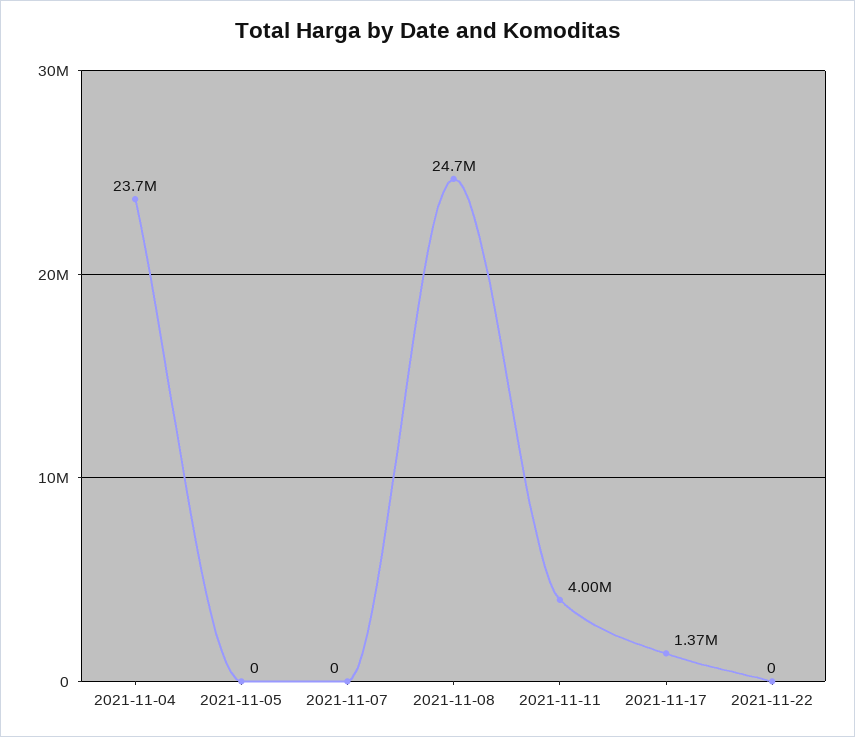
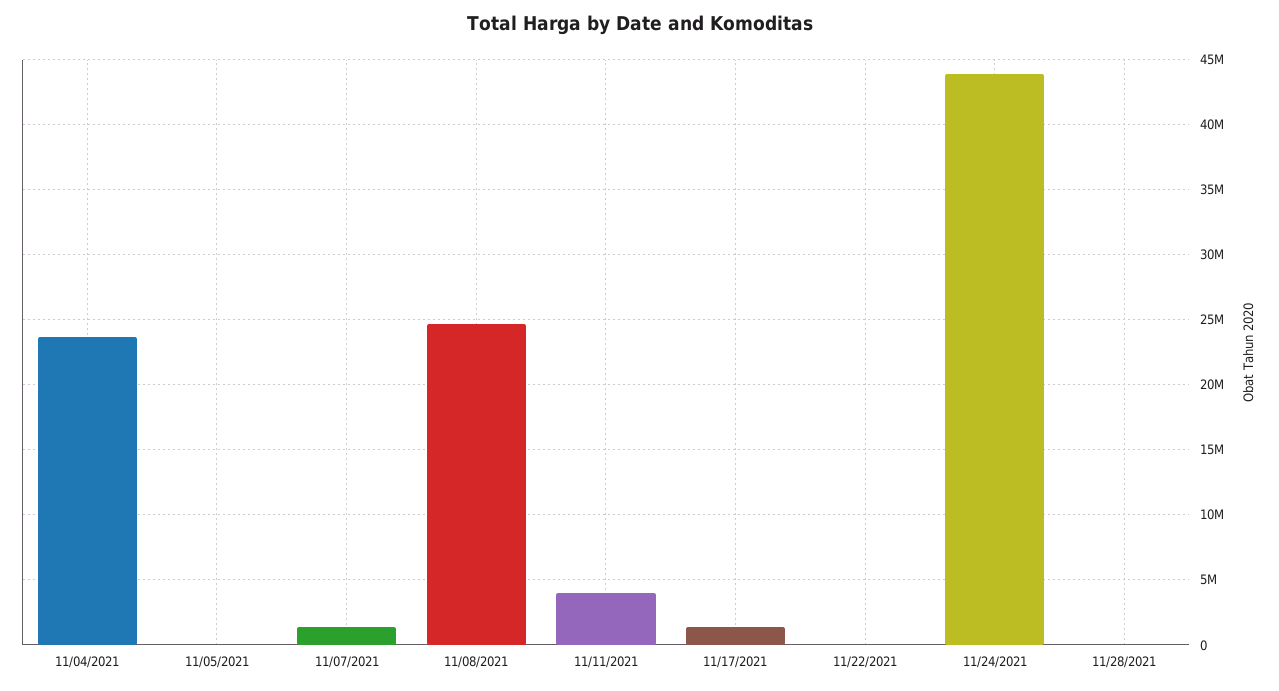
2021-11-07: 0 -> 1500000
11/24/2021: none -> 44000000
11/28/2021: none -> 0

